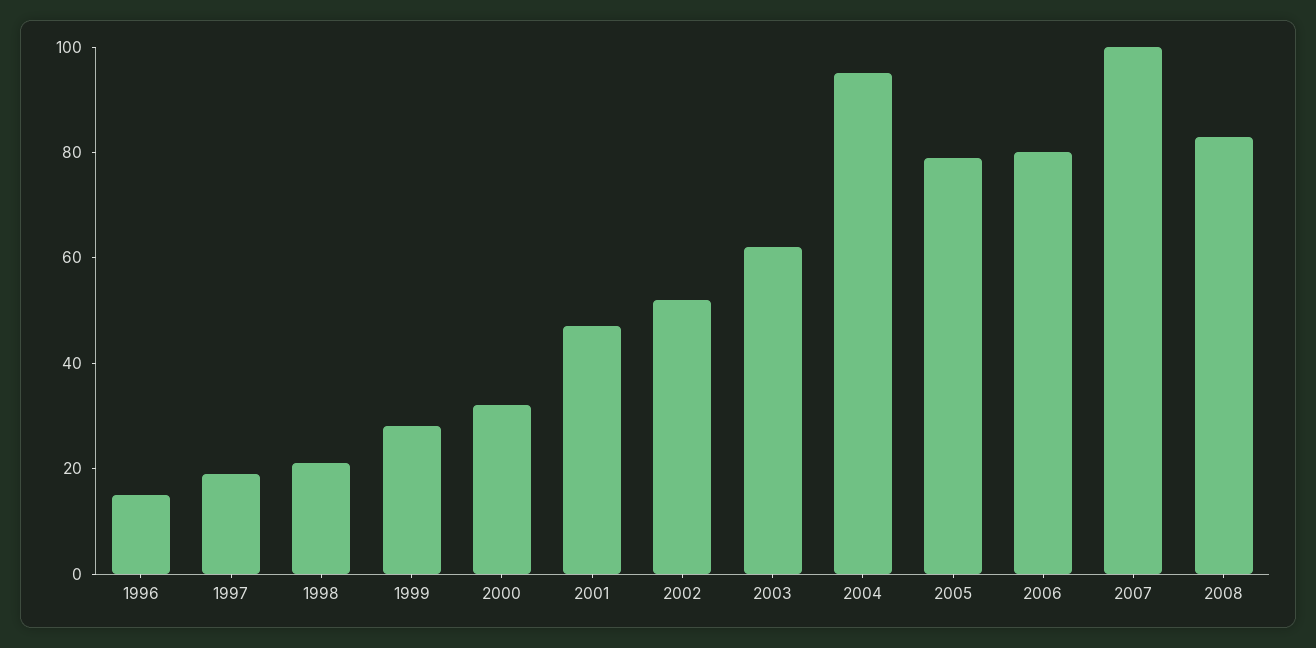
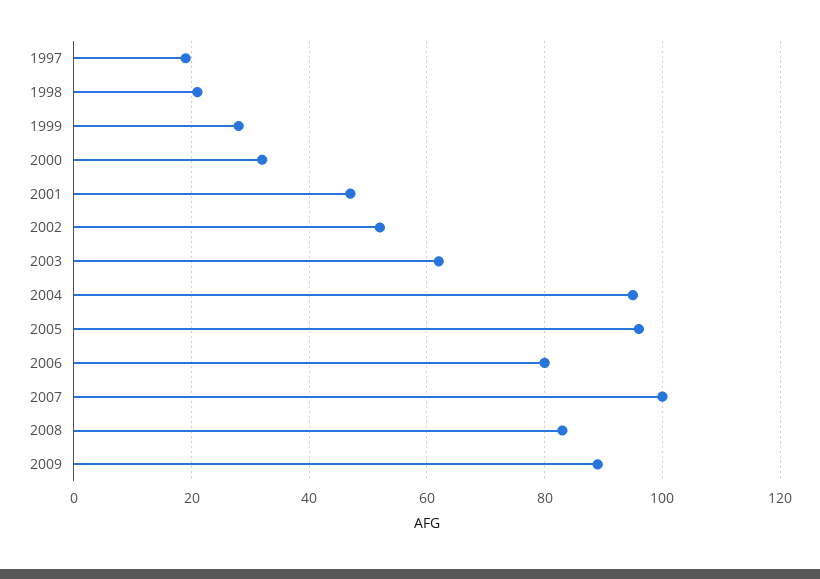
1996: 15 -> none
2005: 80 -> 95
2009: none -> 90

